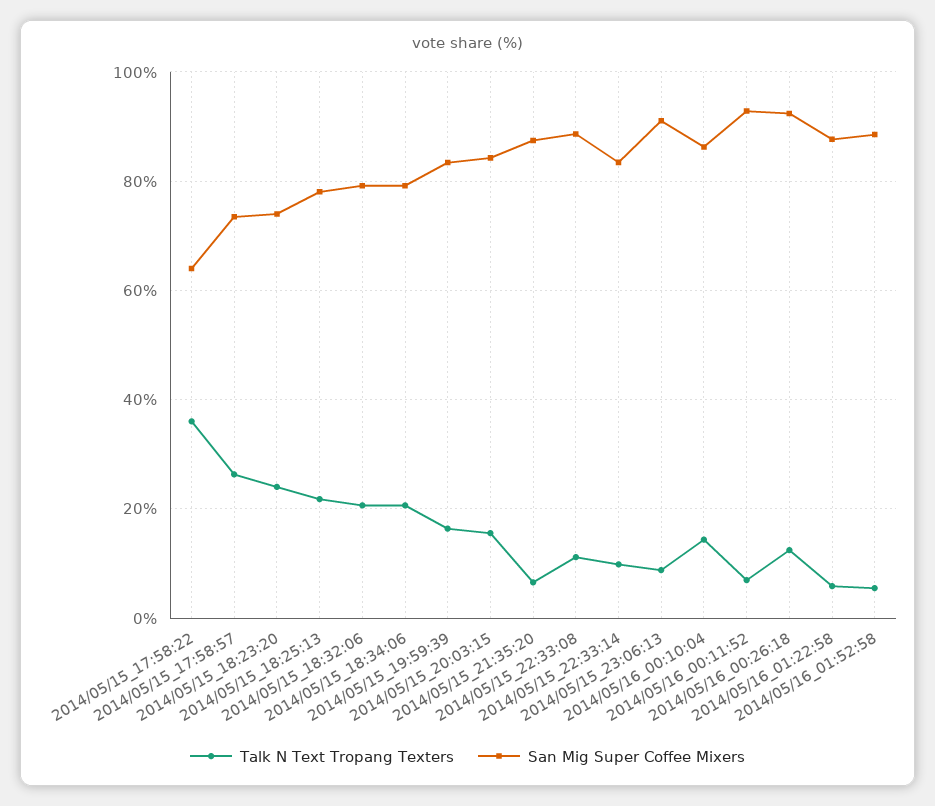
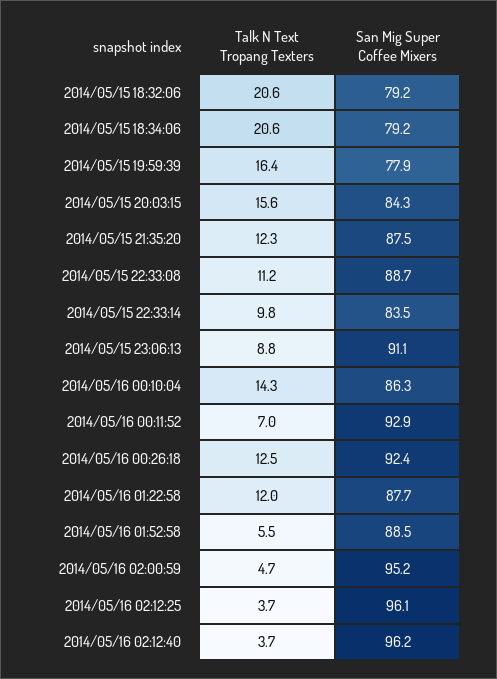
Talk N Text Tropang Texters, 2014/05/15_17:58:22: 36 -> none
San Mig Super Coffee Mixers, 2014/05/15_17:58:22: 64 -> none
Talk N Text Tropang Texters, 2014/05/15_17:58:57: 26 -> none
San Mig Super Coffee Mixers, 2014/05/15_17:58:57: 74 -> none
Talk N Text Tropang Texters, 2014/05/15_18:23:20: 24 -> none
San Mig Super Coffee Mixers, 2014/05/15_18:23:20: 74 -> none
Talk N Text Tropang Texters, 2014/05/15_18:25:13: 22 -> none
San Mig Super Coffee Mixers, 2014/05/15_18:25:13: 78 -> none
San Mig Super Coffee Mixers, 2014/05/15_19:59:39: 84 -> 77.9
Talk N Text Tropang Texters, 2014/05/15_21:35:20: 6 -> 12.3
Talk N Text Tropang Texters, 2014/05/16_01:22:58: 6 -> 12
Talk N Text Tropang Texters, 2014/05/16 02:00:59: none -> 4.7
San Mig Super Coffee Mixers, 2014/05/16 02:00:59: none -> 95.2
Talk N Text Tropang Texters, 2014/05/16 02:12:25: none -> 3.7
San Mig Super Coffee Mixers, 2014/05/16 02:12:25: none -> 96.1
Talk N Text Tropang Texters, 2014/05/16 02:12:40: none -> 3.7
San Mig Super Coffee Mixers, 2014/05/16 02:12:40: none -> 96.2

